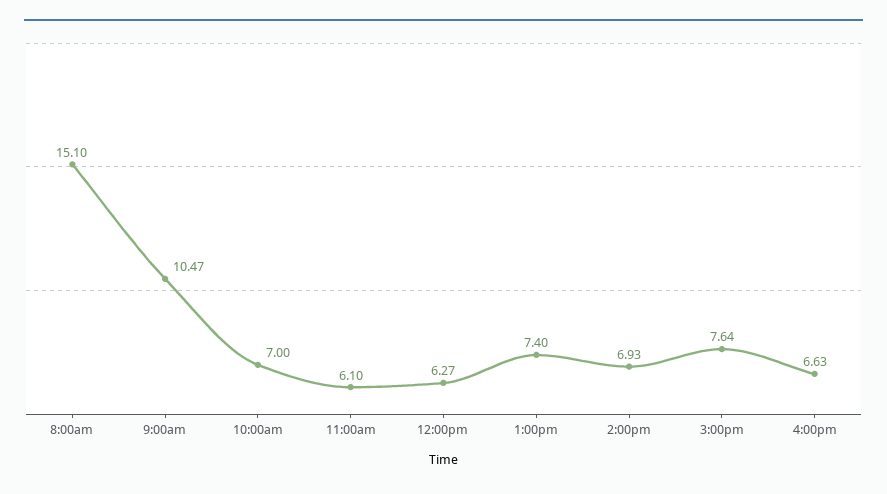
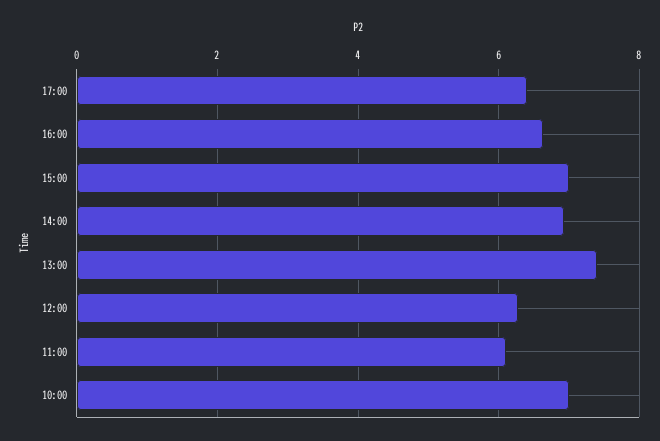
8:00am: 15.1 -> none
9:00am: 10.47 -> none
3:00pm: 7.64 -> 7
17:00: none -> 6.4

